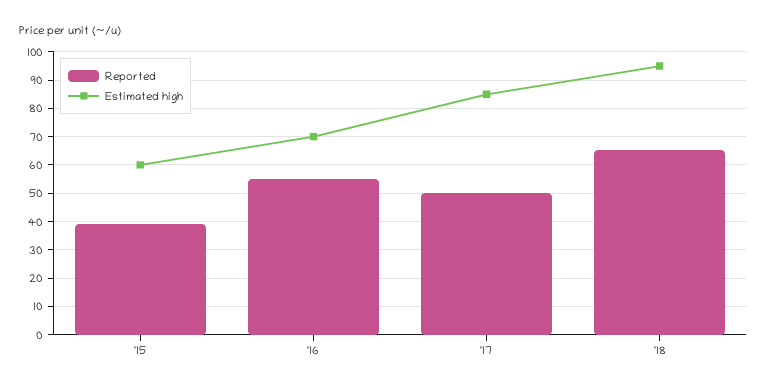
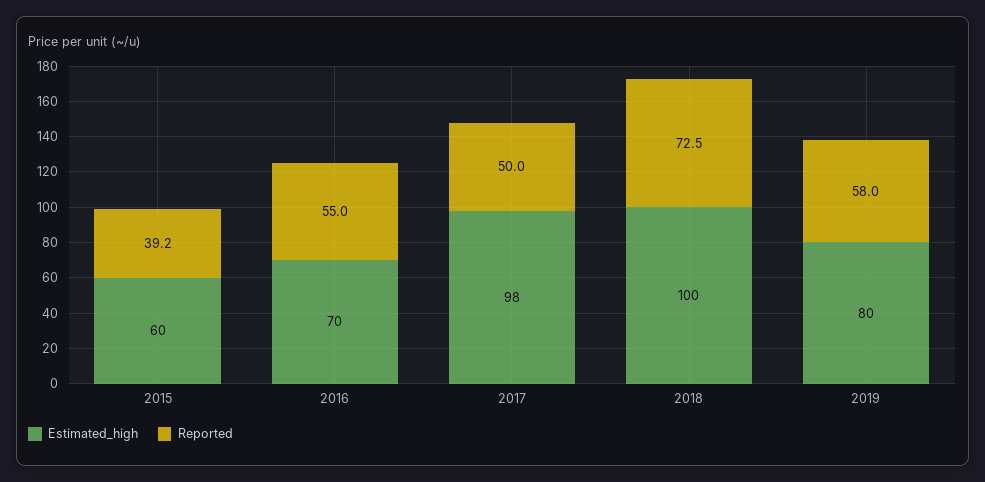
Estimated high, '17: 85 -> 98
Reported, '18: 65 -> 72.5
Estimated high, '18: 95 -> 100
Estimated high, 2019: none -> 80
Reported, 2019: none -> 58

